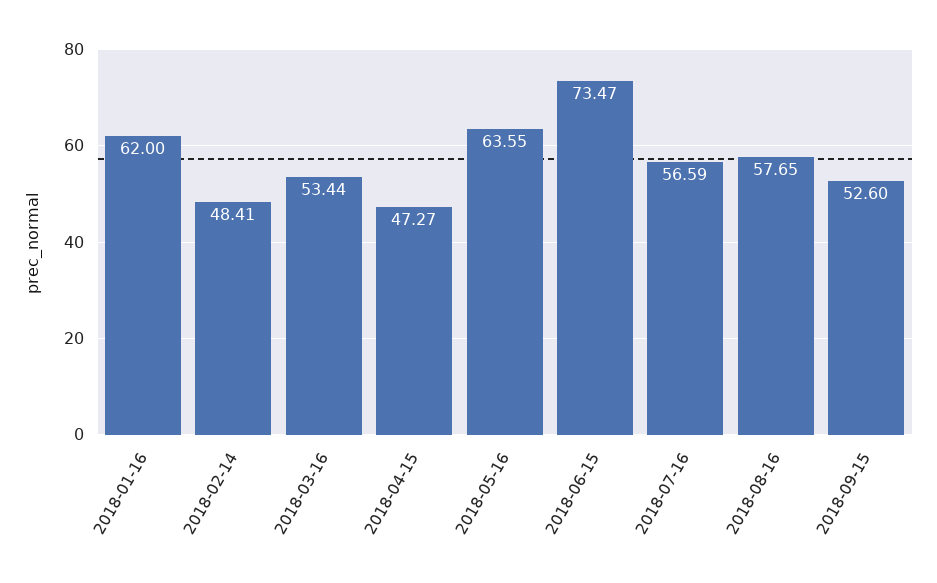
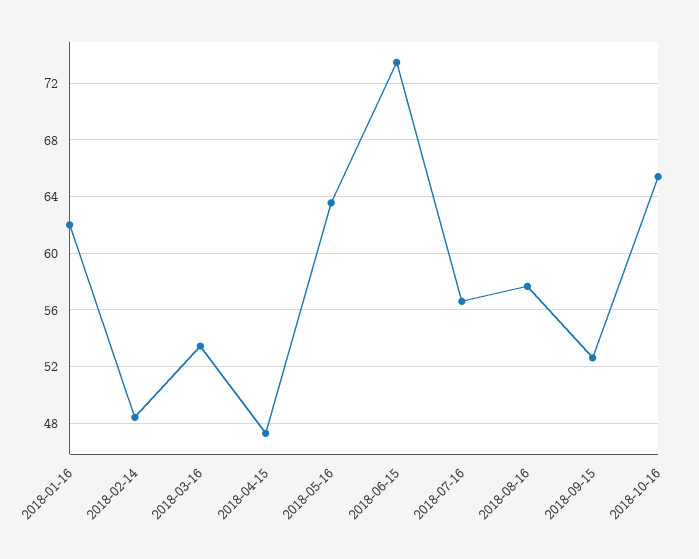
2018-10-16: none -> 65.5

